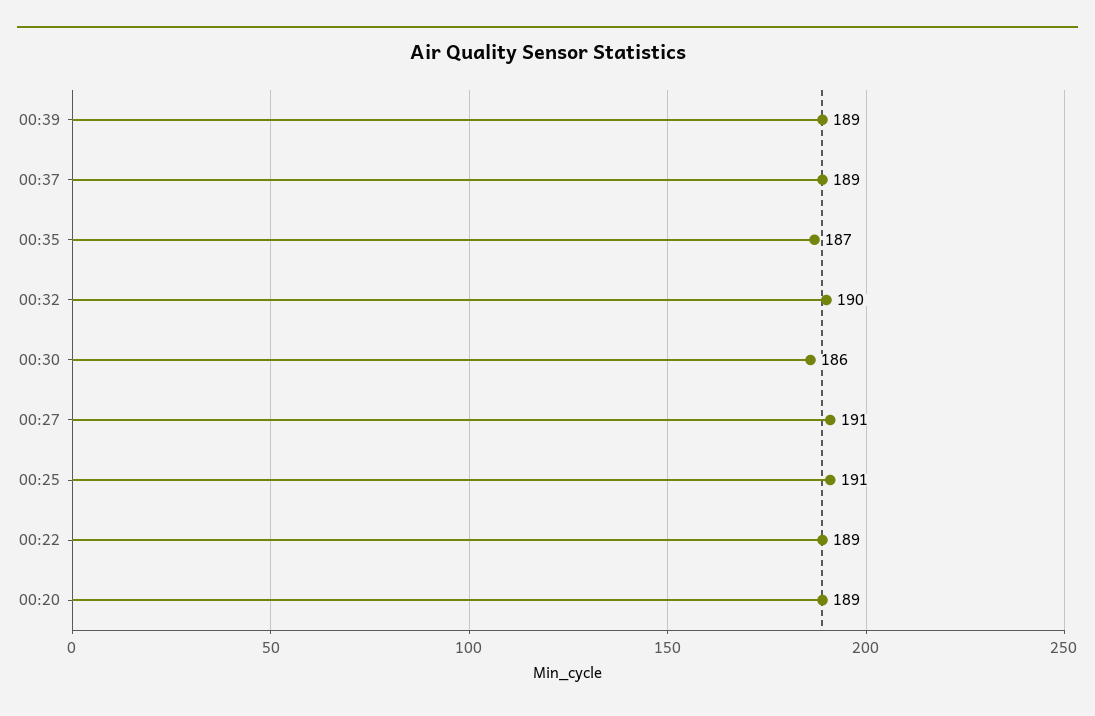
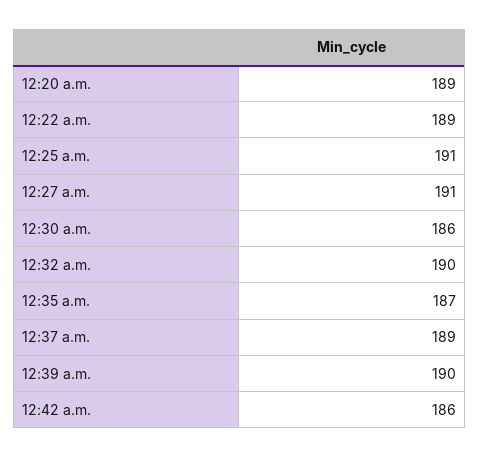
00:39: 189 -> 190
12:42 a.m.: none -> 186

